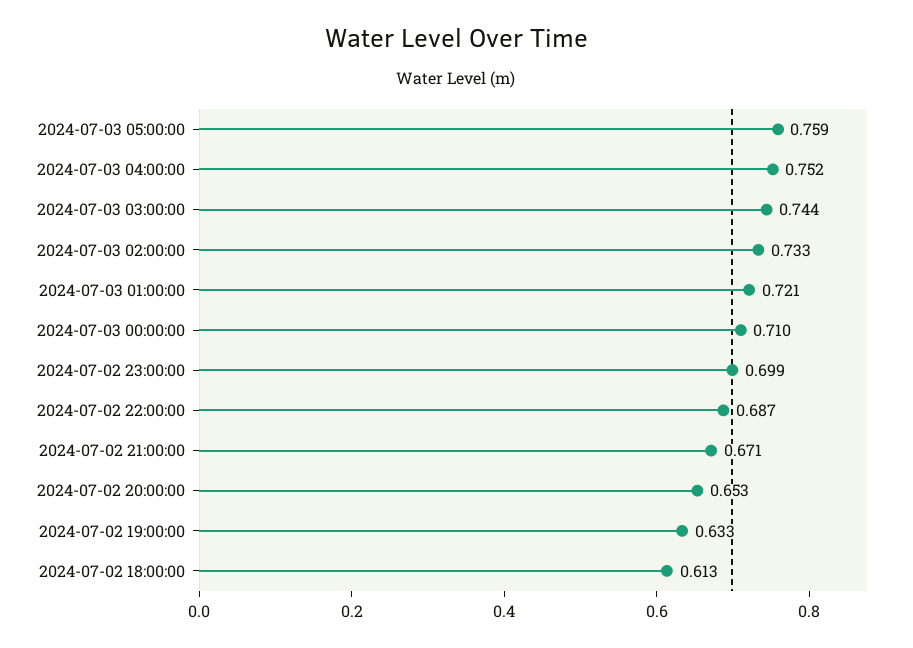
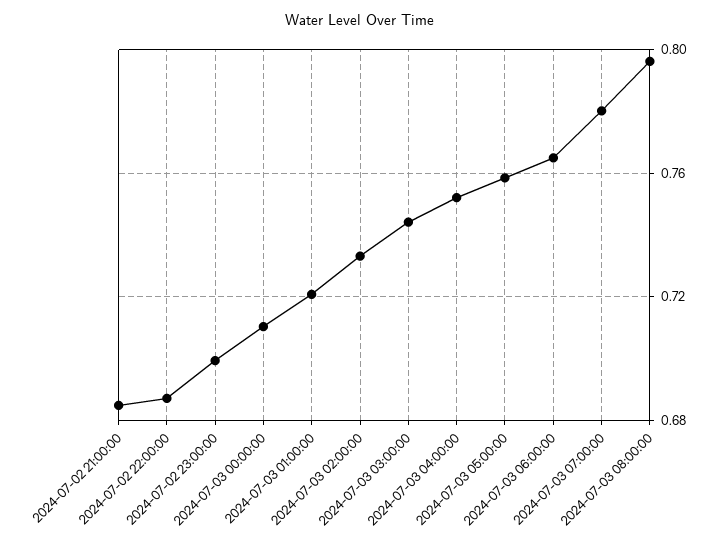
2024-07-02 21:00:00: 0.671 -> 0.685
2024-07-02 20:00:00: 0.653 -> none
2024-07-02 19:00:00: 0.633 -> none
2024-07-02 18:00:00: 0.613 -> none
2024-07-03 06:00:00: none -> 0.765
2024-07-03 07:00:00: none -> 0.78
2024-07-03 08:00:00: none -> 0.795

